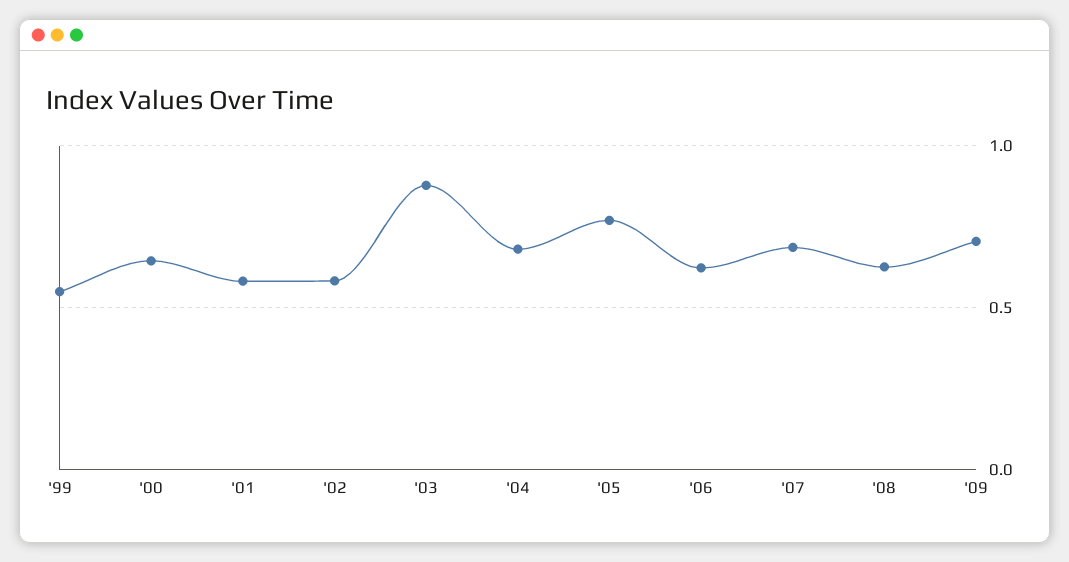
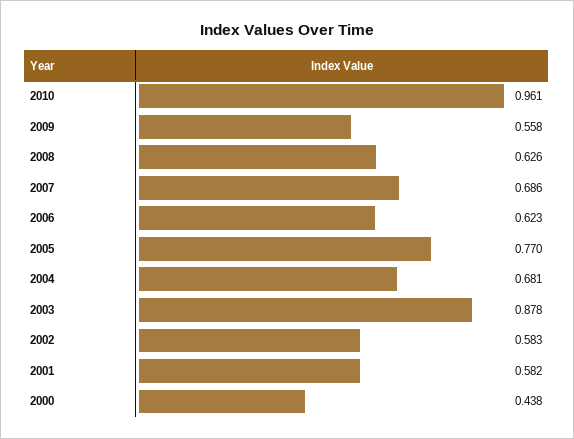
'99: 0.55 -> none
'00: 0.65 -> 0.438
'09: 0.7 -> 0.558
2010: none -> 0.961

